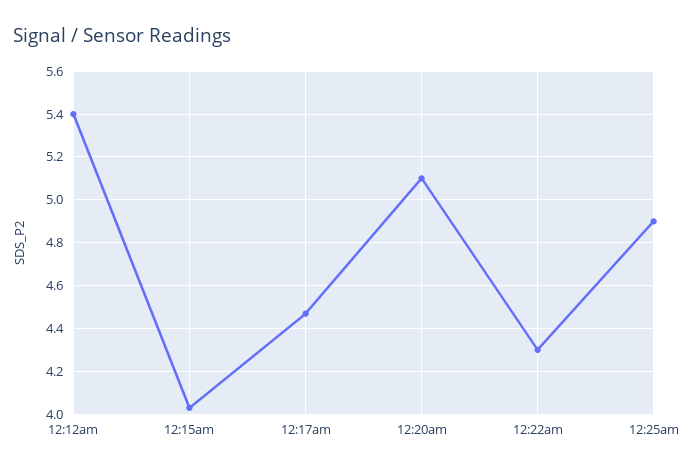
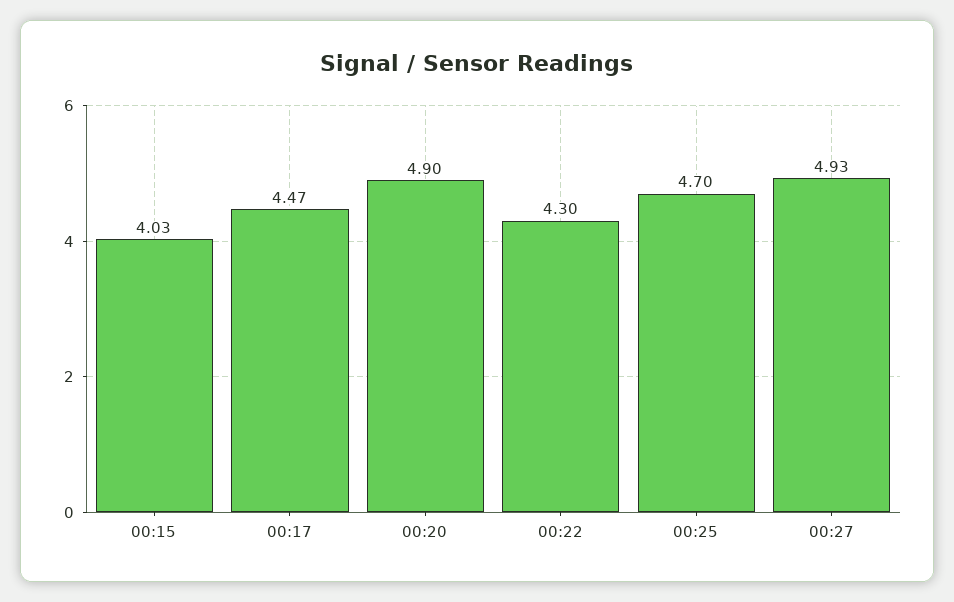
12:12am: 5.4 -> none
12:20am: 5.1 -> 4.9
12:25am: 4.9 -> 4.7
00:27: none -> 4.93

